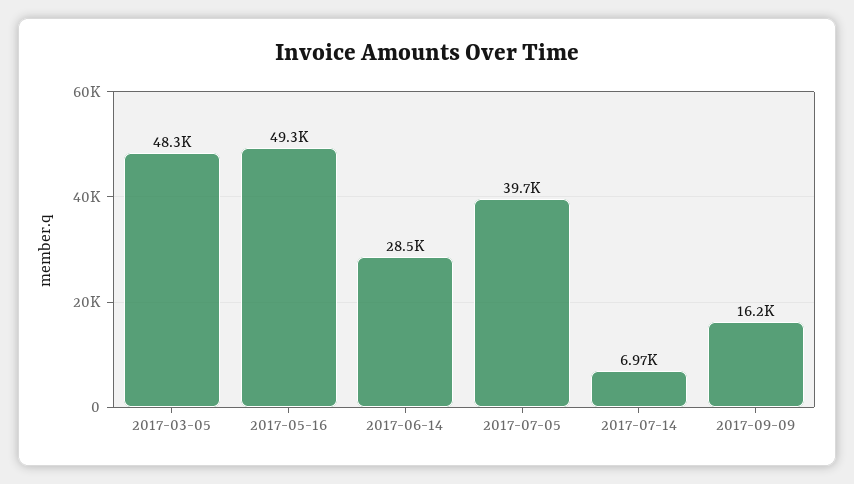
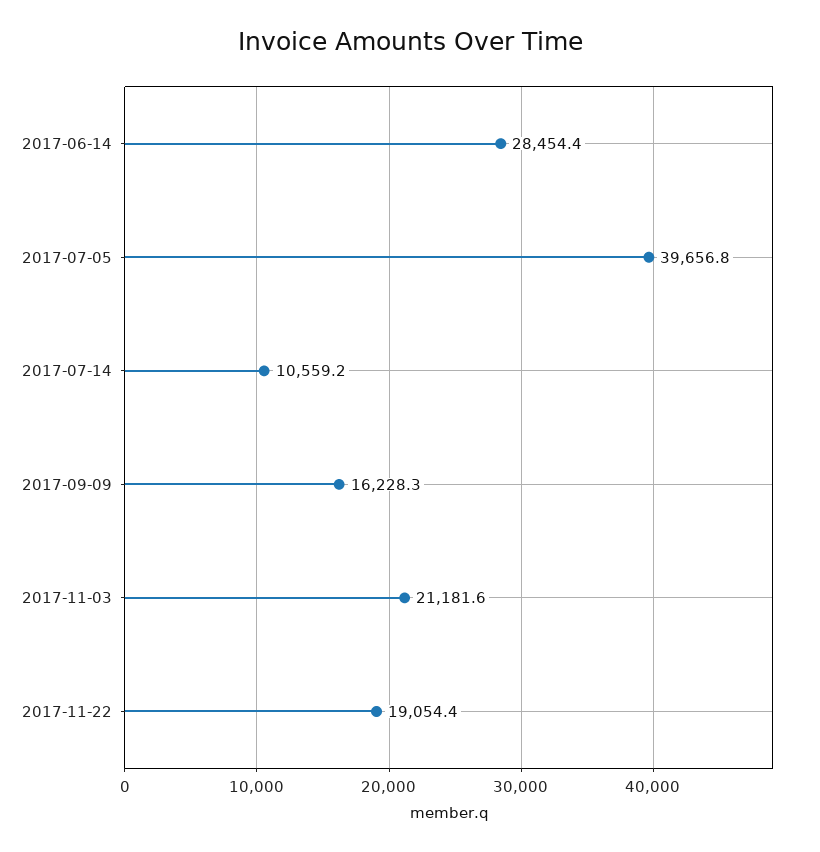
2017-03-05: 48300 -> none
2017-05-16: 49300 -> none
2017-07-14: 6970 -> 10559.2
2017-11-03: none -> 21181.6
2017-11-22: none -> 19054.4

